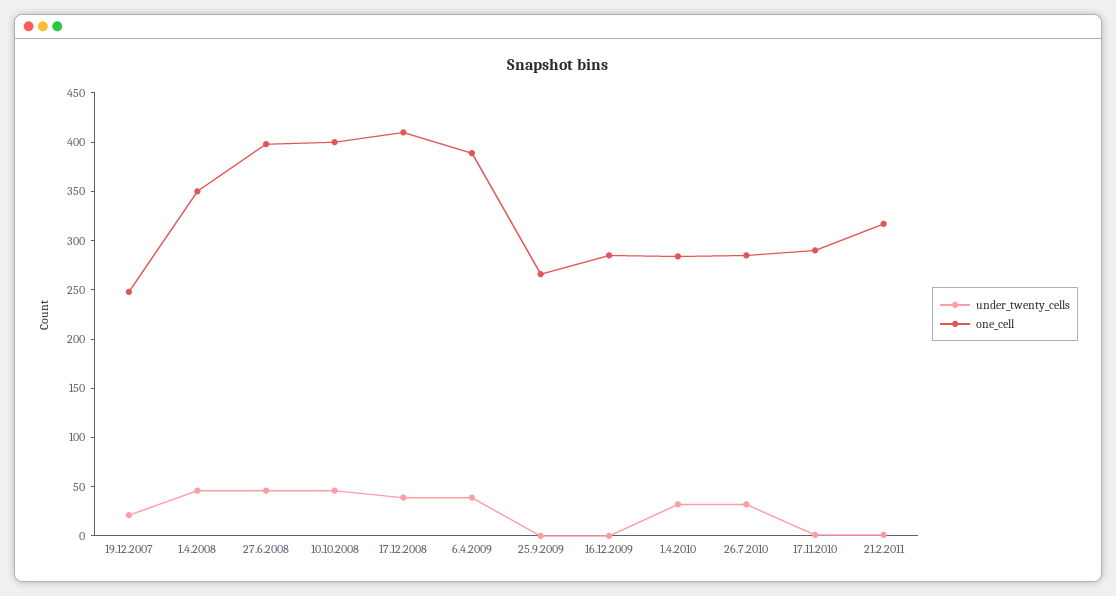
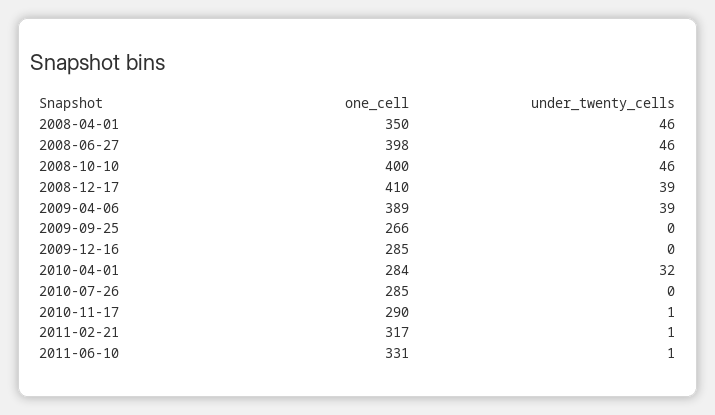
under_twenty_cells, 19.12.2007: 20 -> none
one_cell, 19.12.2007: 250 -> none
under_twenty_cells, 26.7.2010: 30 -> 0
one_cell, 2011-06-10: none -> 331
under_twenty_cells, 2011-06-10: none -> 1

